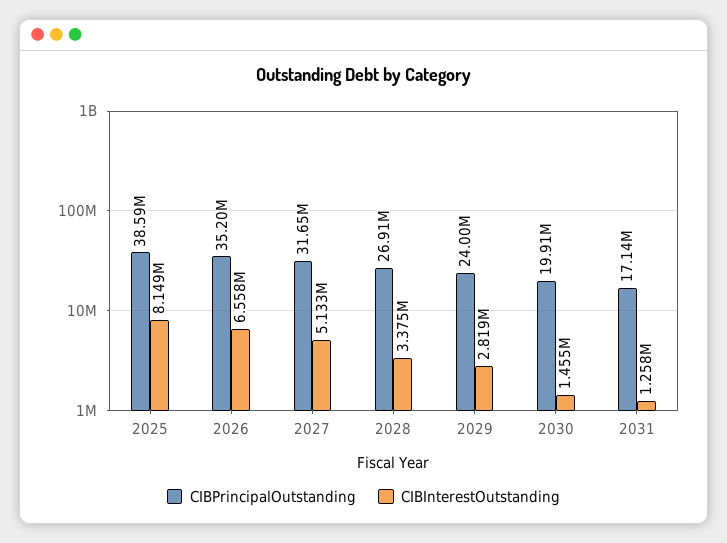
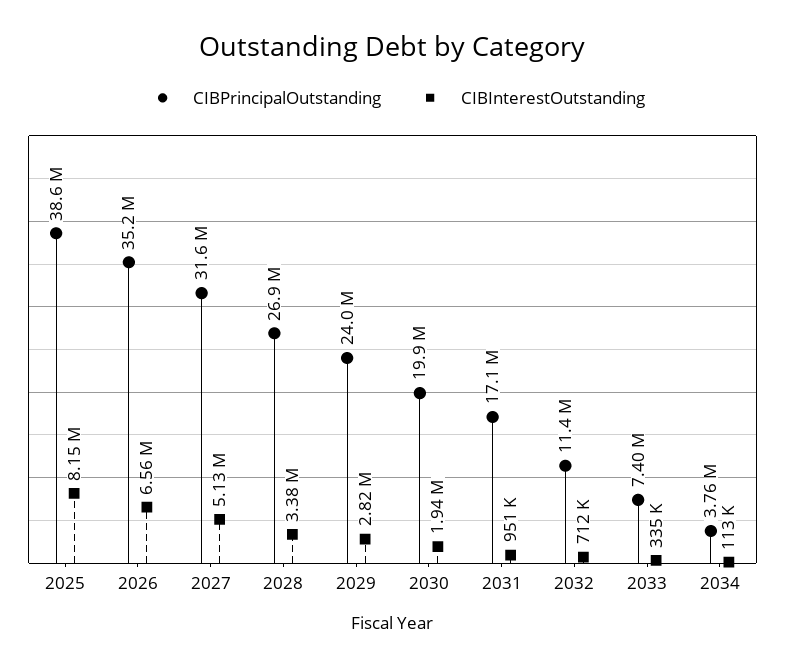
CIBInterestOutstanding, 2030: 1455000 -> 1940000
CIBInterestOutstanding, 2031: 1258000 -> 951000
CIBPrincipalOutstanding, 2032: none -> 11400000
CIBInterestOutstanding, 2032: none -> 712000
CIBPrincipalOutstanding, 2033: none -> 7400000
CIBInterestOutstanding, 2033: none -> 335000
CIBPrincipalOutstanding, 2034: none -> 3760000
CIBInterestOutstanding, 2034: none -> 113000

